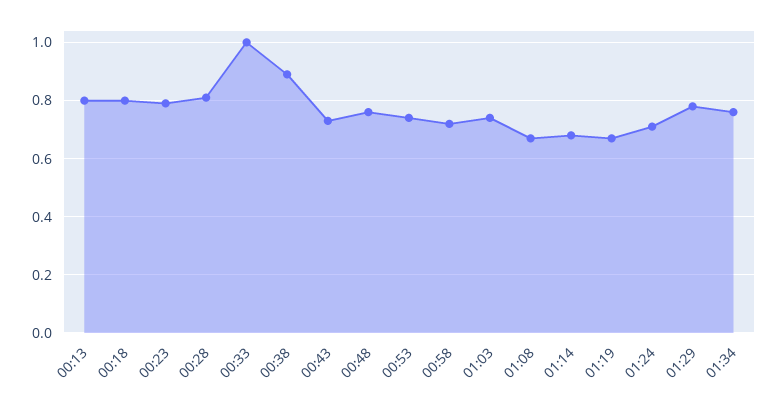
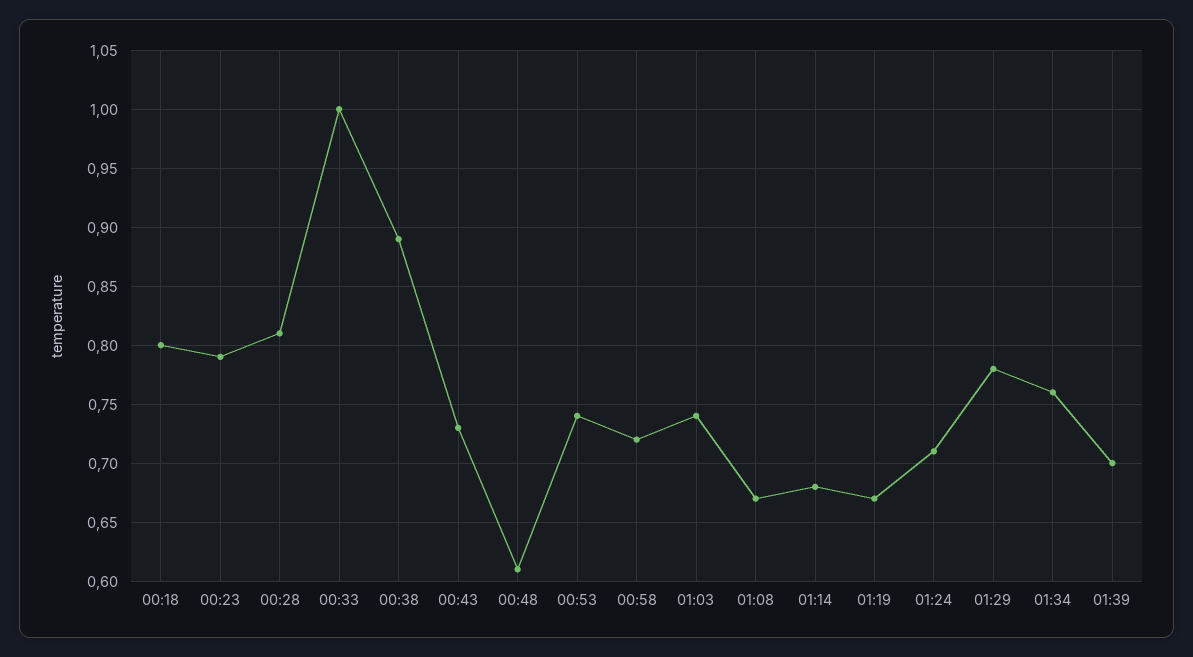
00:13: 0.8 -> none
00:48: 0.75 -> 0.61
01:39: none -> 0.7

